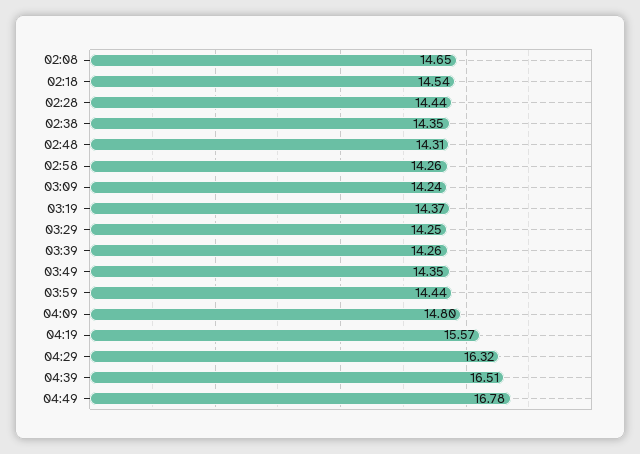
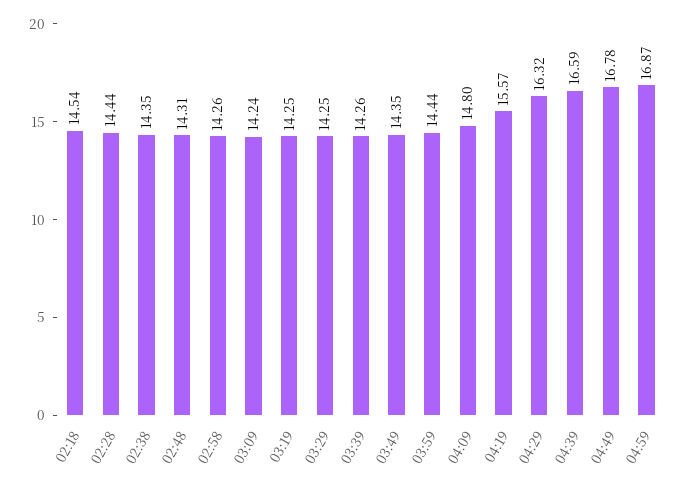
02:08: 14.65 -> none
03:19: 14.37 -> 14.25
04:39: 16.51 -> 16.59
04:59: none -> 16.87

